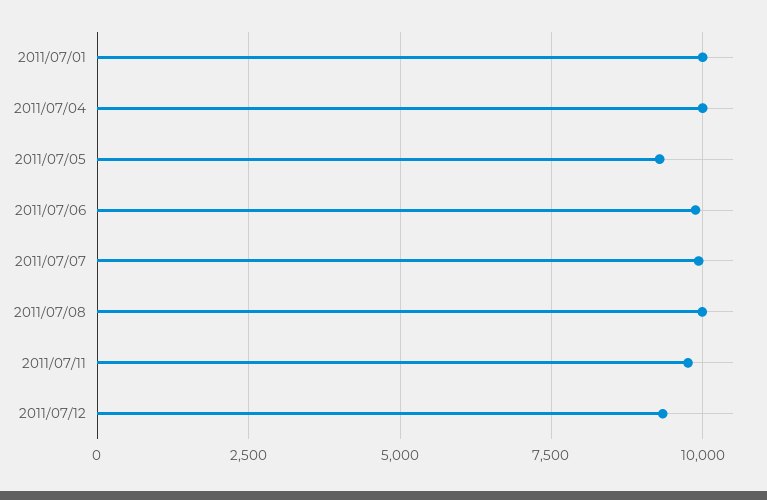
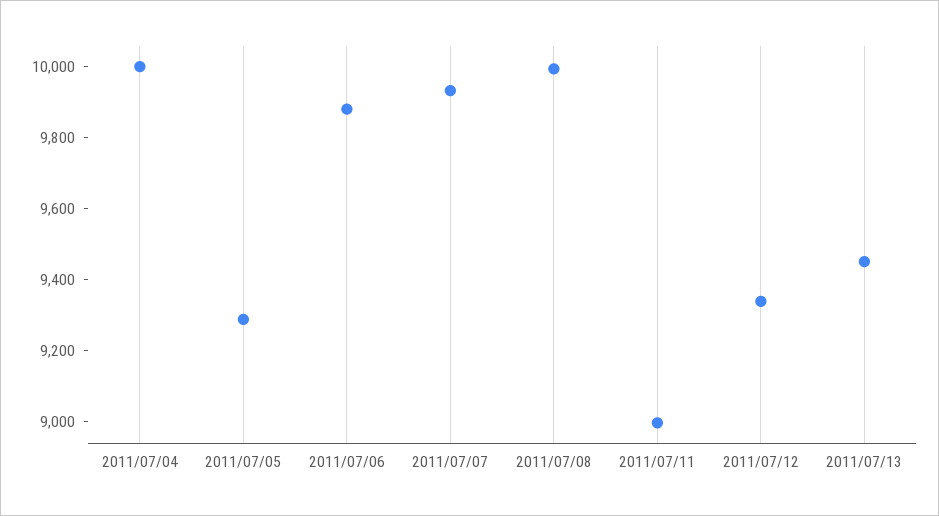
2011/07/01: 10000 -> none
2011/07/11: 9750 -> 9000
2011/07/13: none -> 9450

